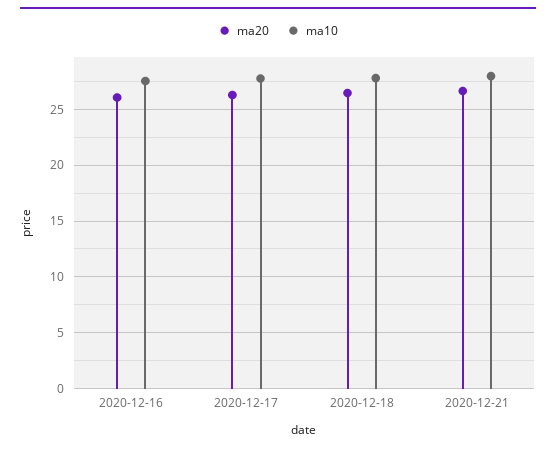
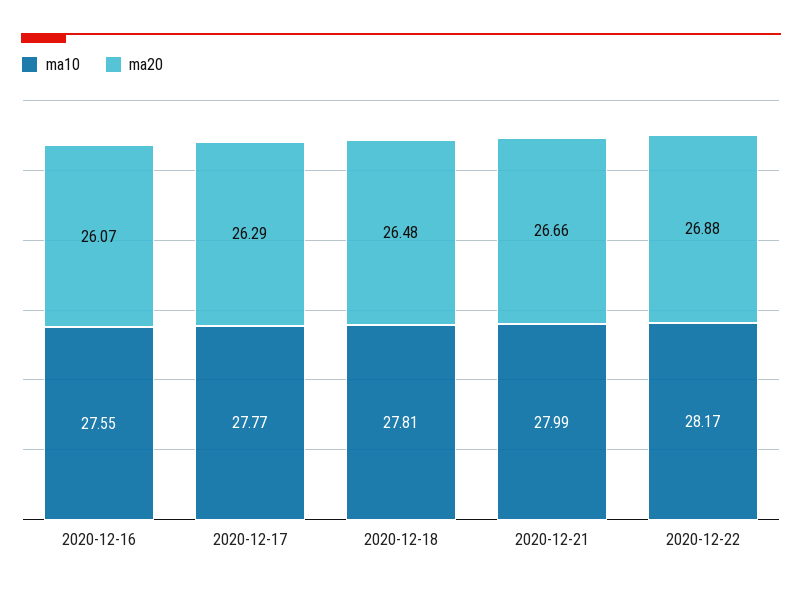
ma10, 2020-12-22: none -> 28.17
ma20, 2020-12-22: none -> 26.88

